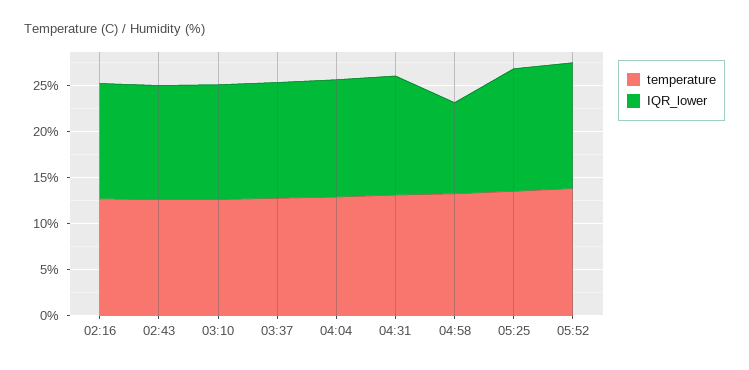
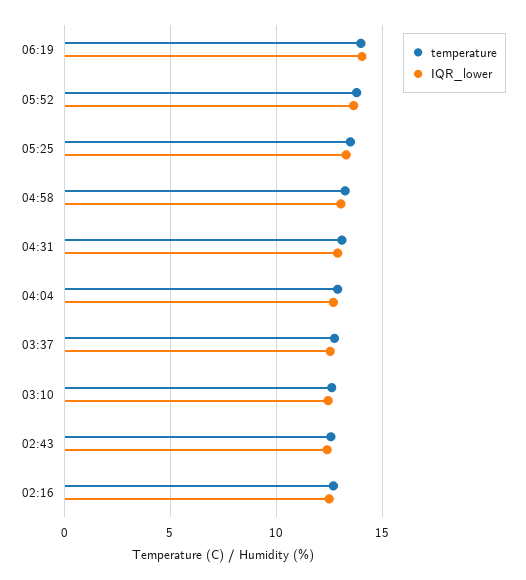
IQR_lower, 04:58: 10 -> 13
temperature, 06:19: none -> 14
IQR_lower, 06:19: none -> 14

